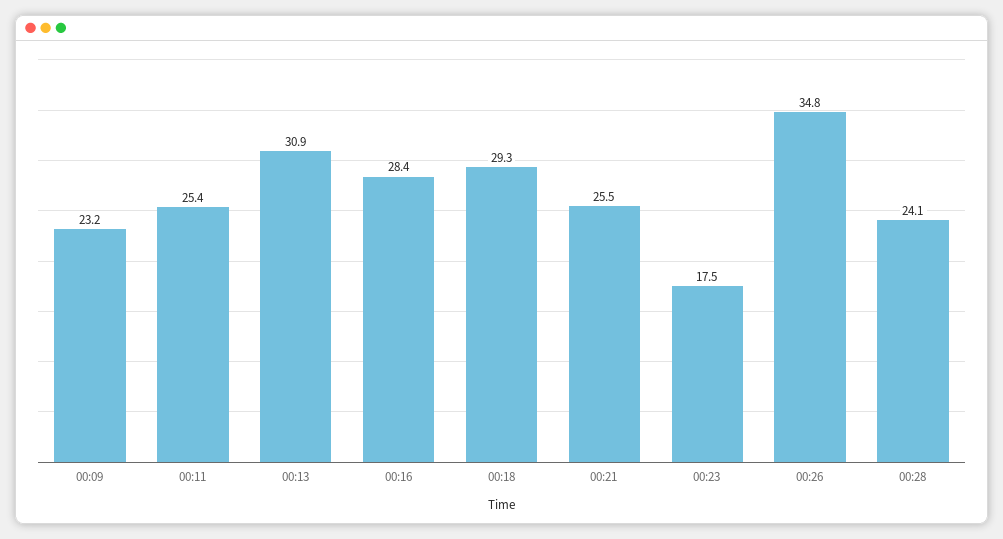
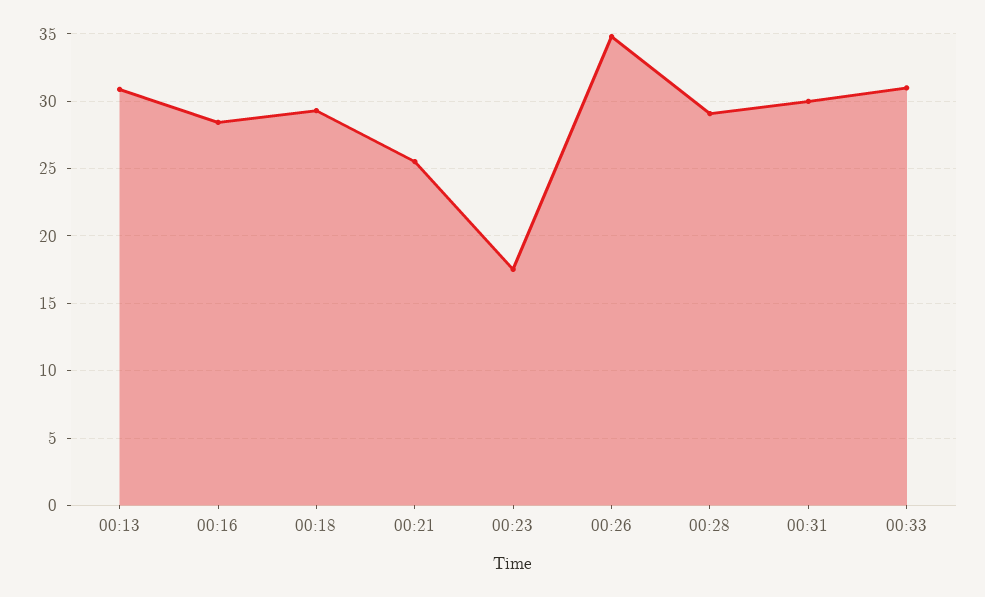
00:09: 23.2 -> none
00:11: 25.4 -> none
00:28: 24.1 -> 29
00:31: none -> 30
00:33: none -> 31

